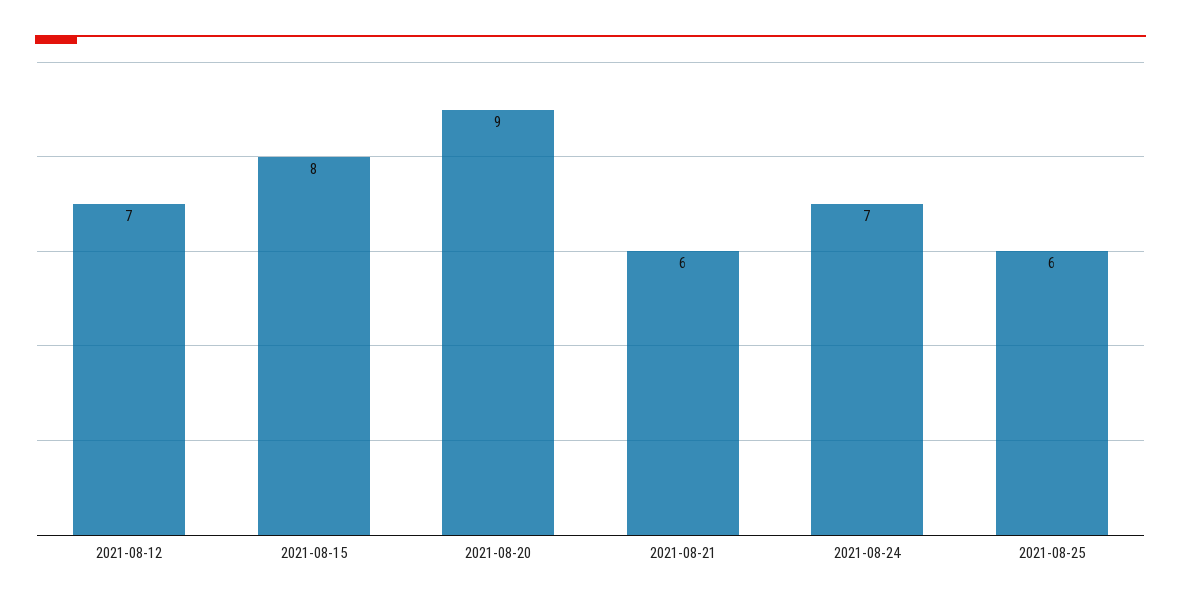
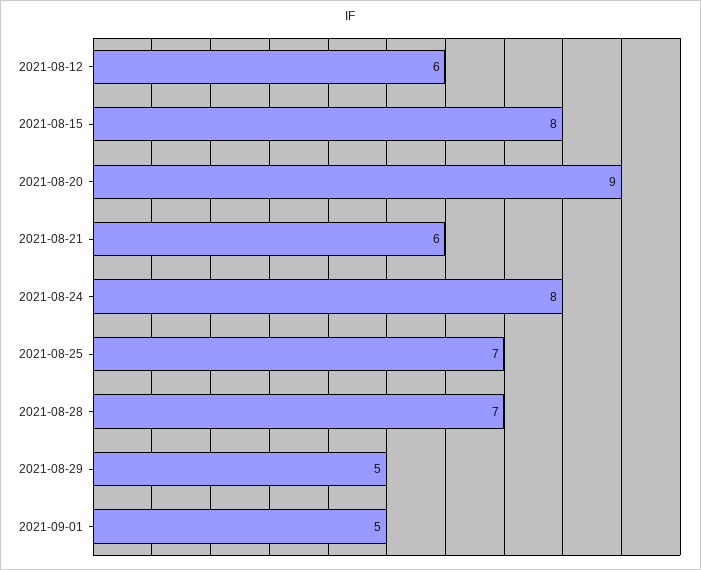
2021-08-12: 7 -> 6
2021-08-24: 7 -> 8
2021-08-25: 6 -> 7
2021-08-28: none -> 7
2021-08-29: none -> 5
2021-09-01: none -> 5

